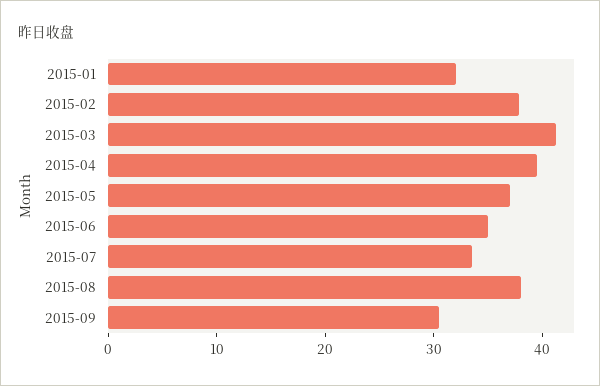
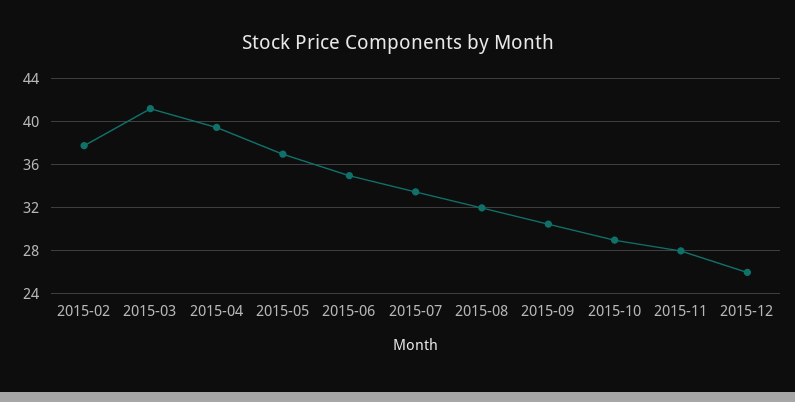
2015-01: 32 -> none
2015-08: 38 -> 32
2015-10: none -> 29
2015-11: none -> 28
2015-12: none -> 26

